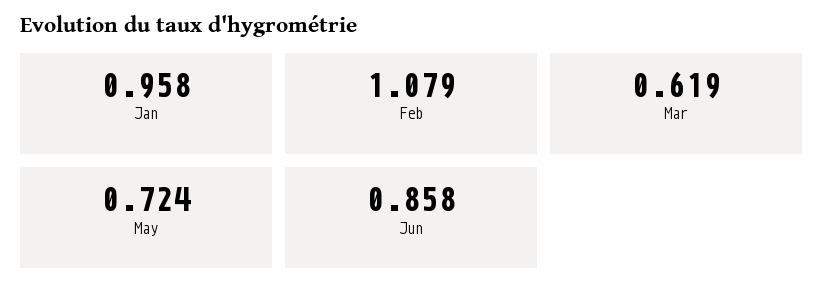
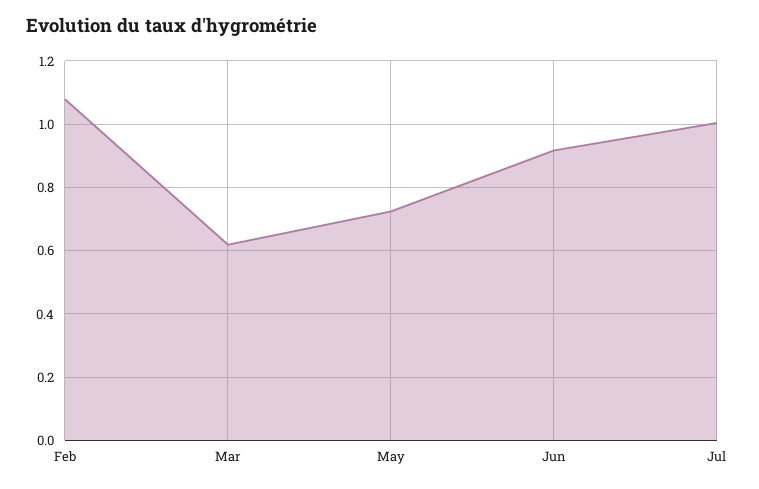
Jan: 0.958 -> none
Jun: 0.858 -> 0.92
Jul: none -> 1

